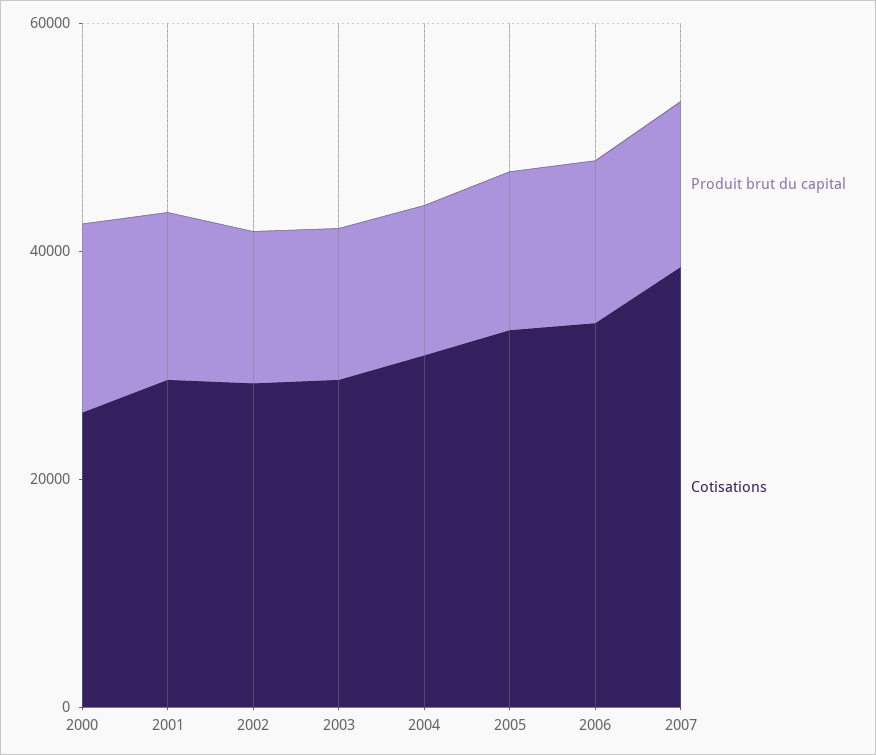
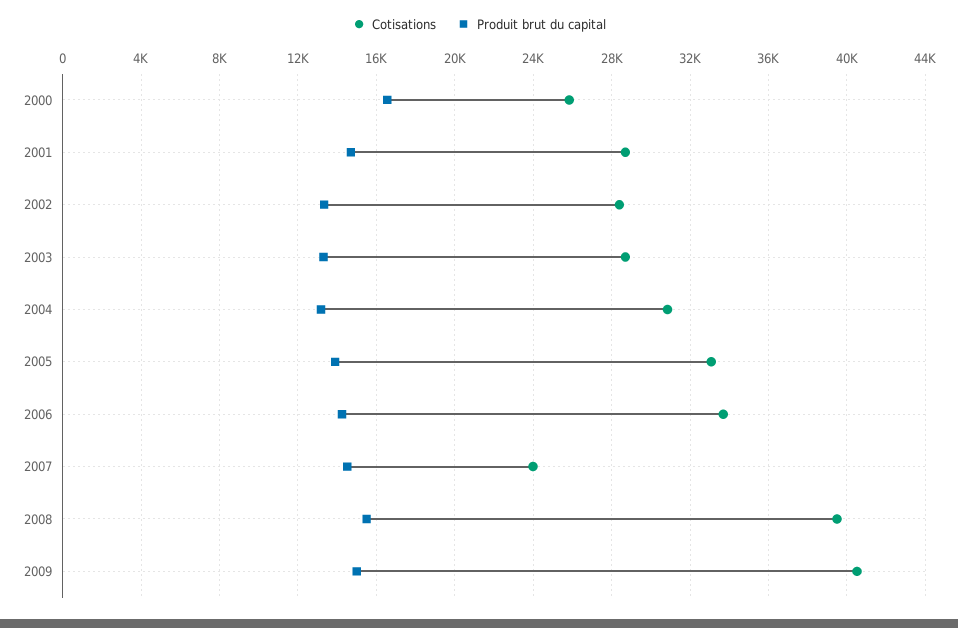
Cotisations, 2007: 40000 -> 24000
Cotisations, 2008: none -> 39500
Produit brut du capital, 2008: none -> 15500
Cotisations, 2009: none -> 40500
Produit brut du capital, 2009: none -> 15000

